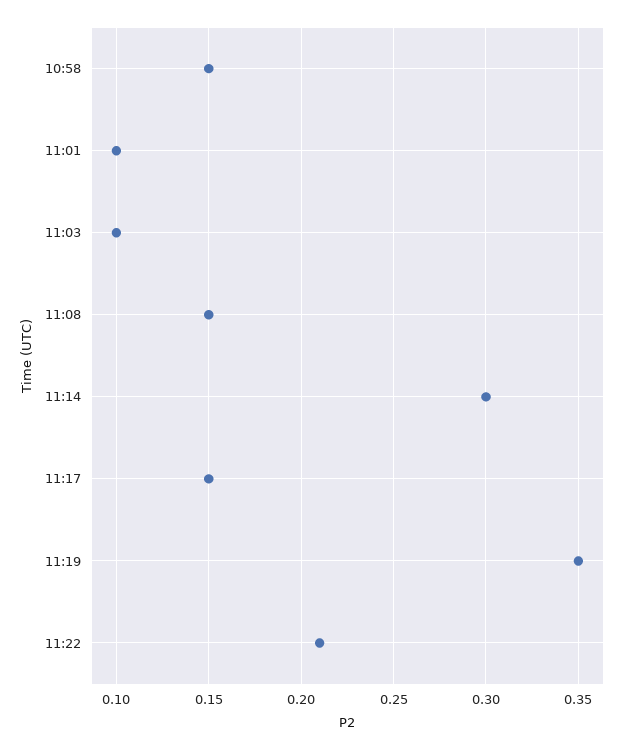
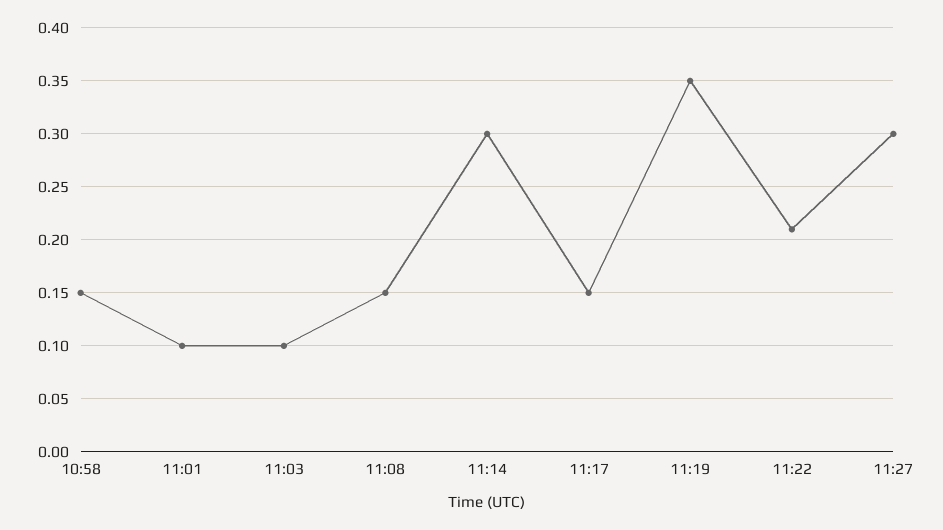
11:27: none -> 0.3

